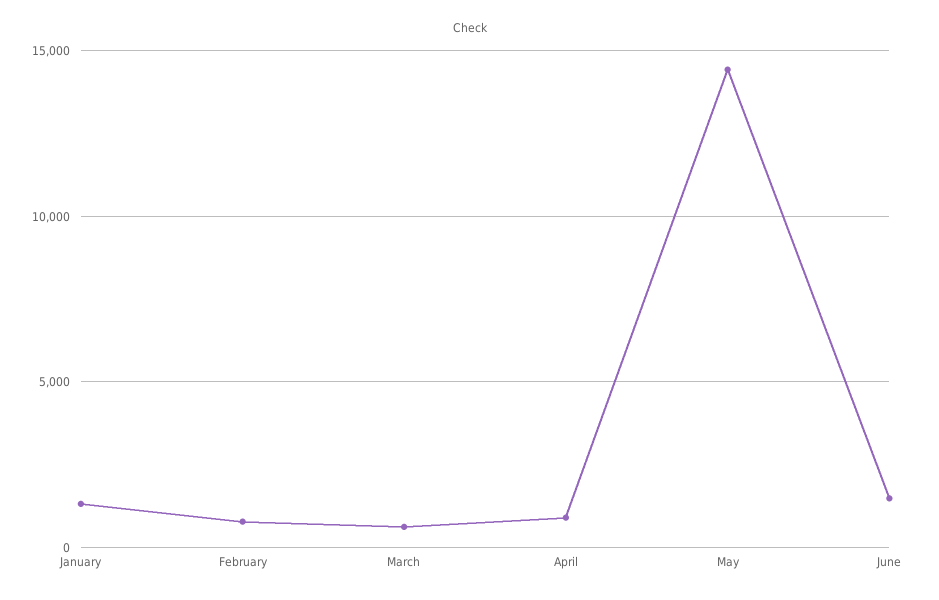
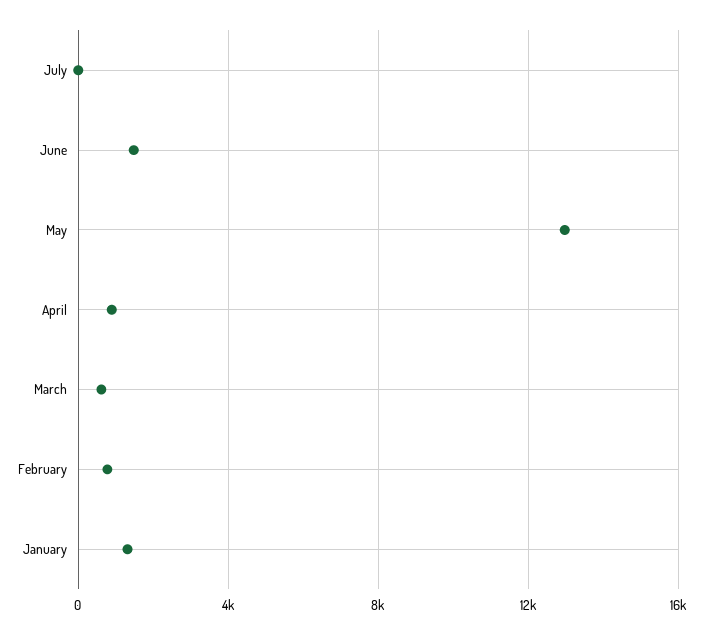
May: 14500 -> 13000
July: none -> 0

